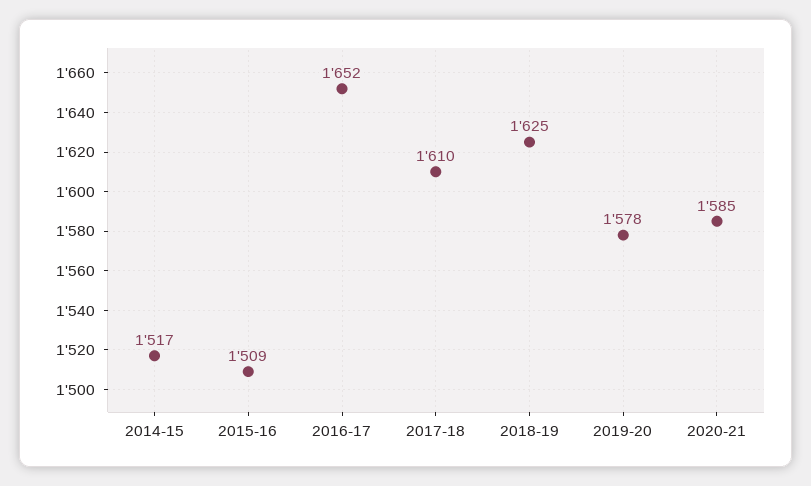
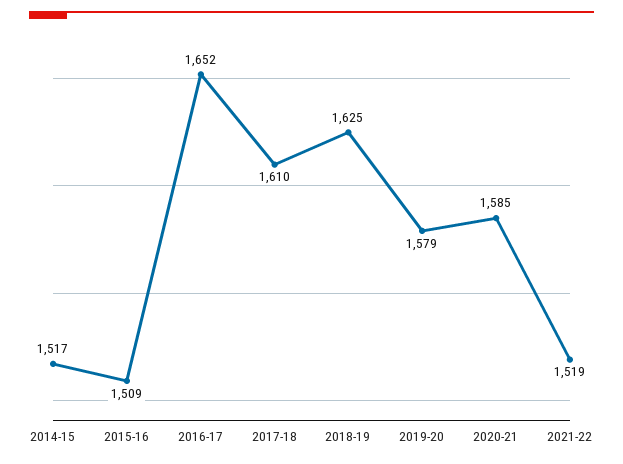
2019-20: 1578 -> 1579
2021-22: none -> 1519

